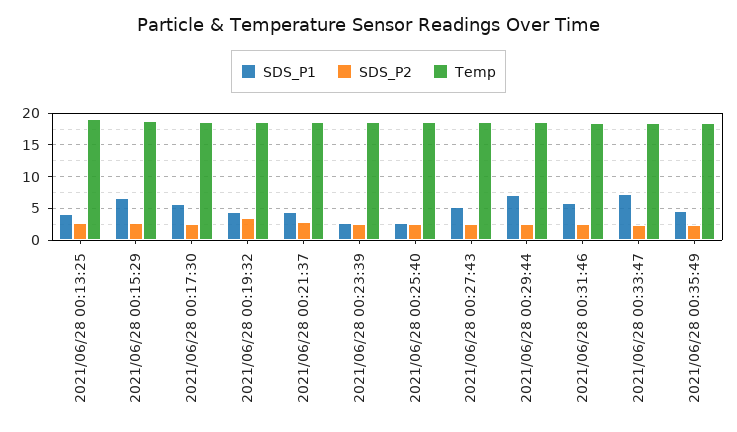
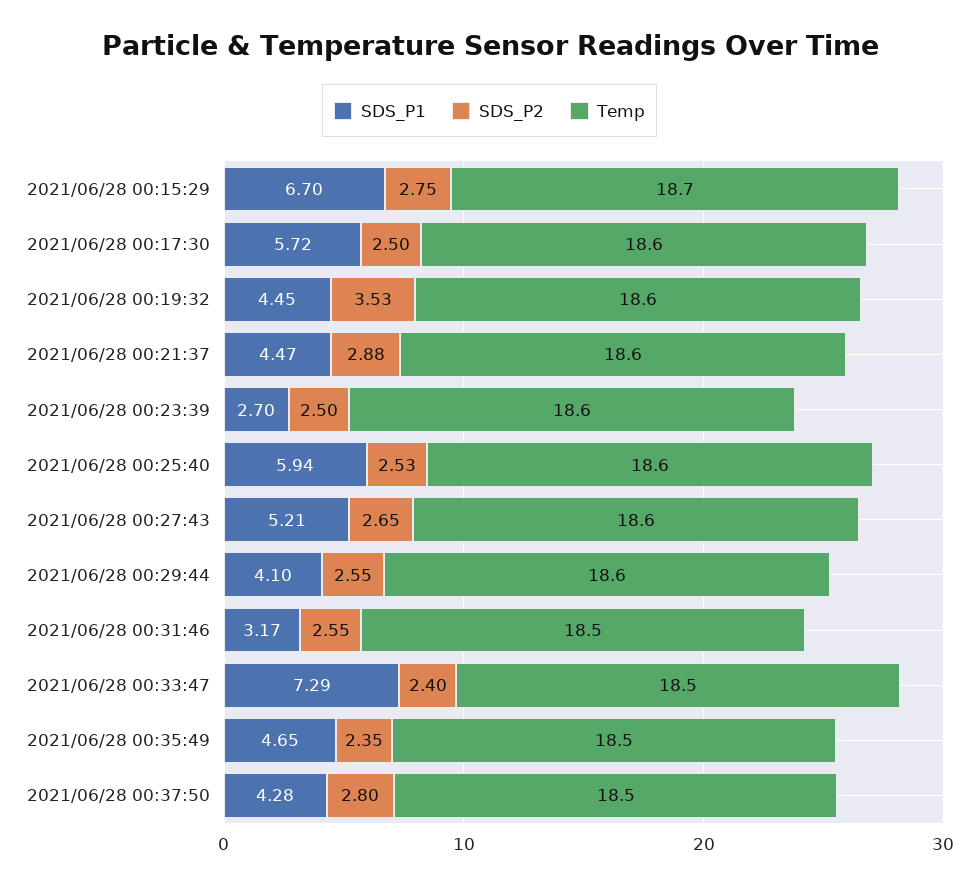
SDS_P1, 2021/06/28 00:13:25: 4 -> none
SDS_P2, 2021/06/28 00:13:25: 3 -> none
Temp, 2021/06/28 00:13:25: 19 -> none
SDS_P1, 2021/06/28 00:25:40: 3 -> 5.94
SDS_P1, 2021/06/28 00:29:44: 7 -> 4.1
SDS_P1, 2021/06/28 00:31:46: 6 -> 3.17
SDS_P1, 2021/06/28 00:37:50: none -> 4.28
SDS_P2, 2021/06/28 00:37:50: none -> 2.8
Temp, 2021/06/28 00:37:50: none -> 18.5

